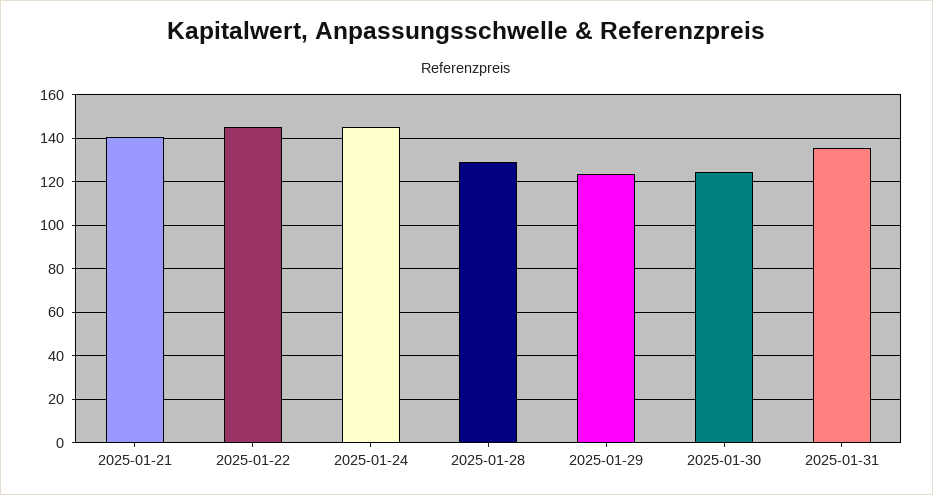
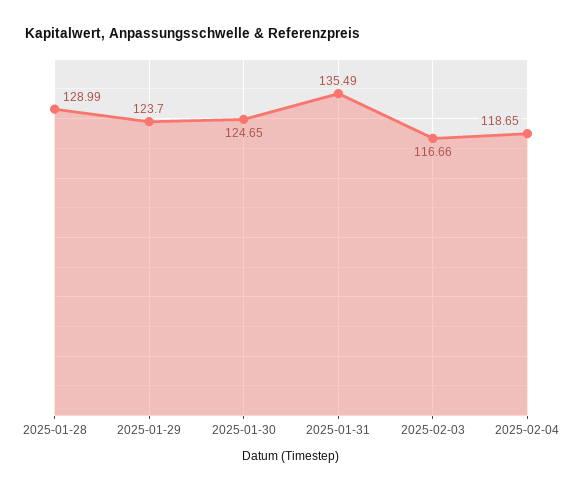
2025-01-21: 140 -> none
2025-01-22: 145 -> none
2025-01-24: 145 -> none
2025-02-03: none -> 116.66
2025-02-04: none -> 118.65

